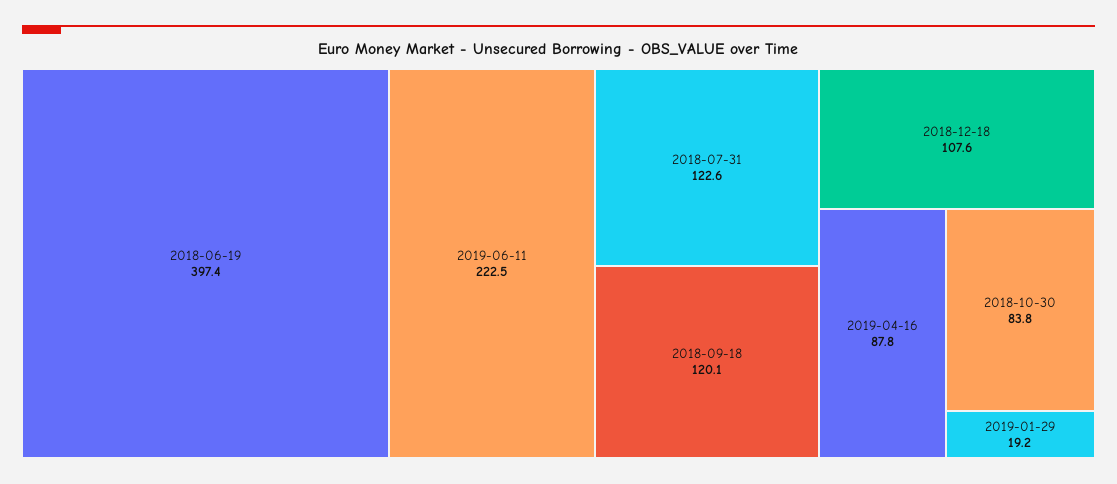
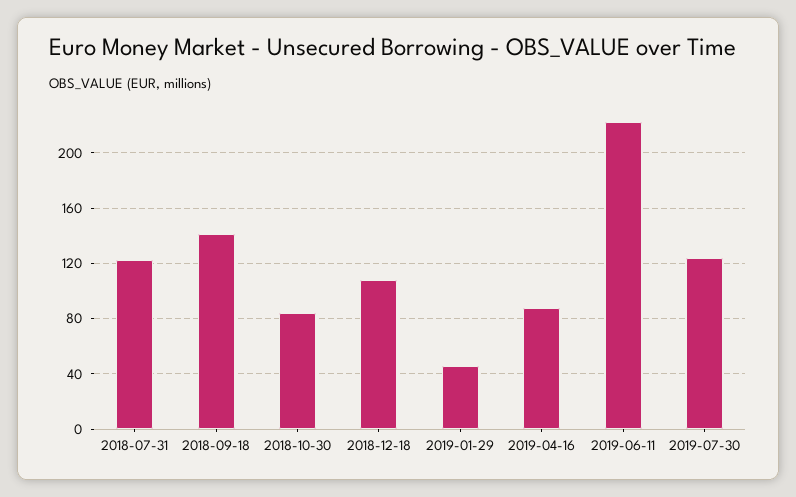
2018-06-19: 397.4 -> none
2018-09-18: 120.1 -> 140
2019-01-29: 19.2 -> 45
2019-07-30: none -> 125

